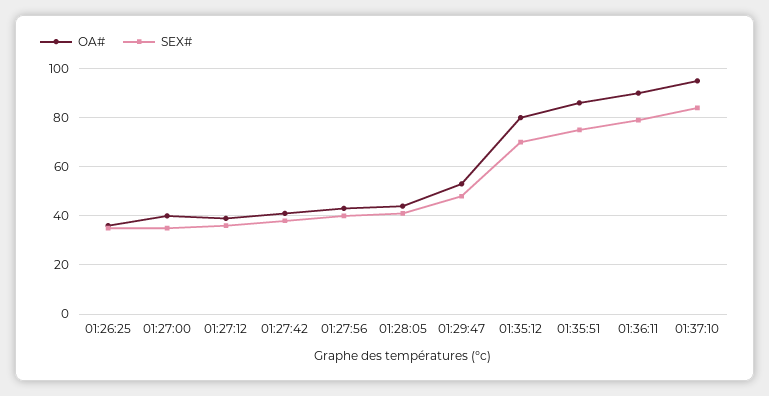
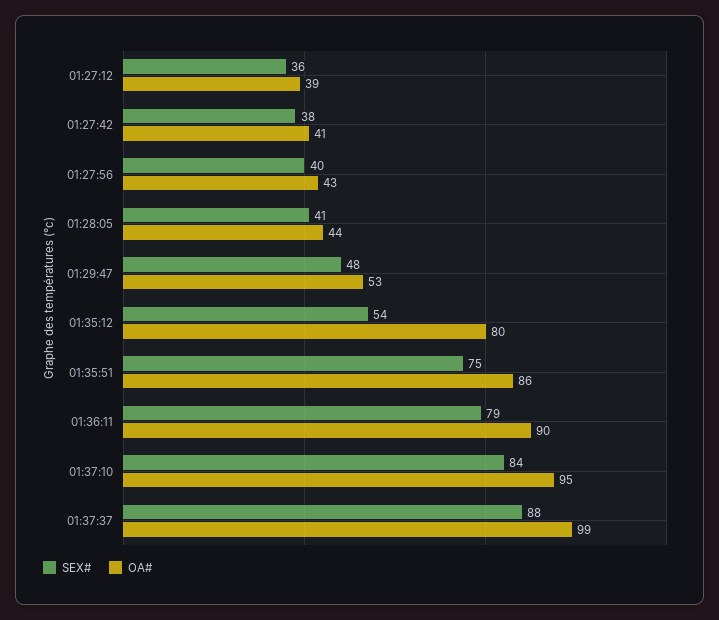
OA#, 01:26:25: 35 -> none
SEX#, 01:26:25: 35 -> none
OA#, 01:27:00: 40 -> none
SEX#, 01:27:00: 35 -> none
SEX#, 01:35:12: 70 -> 54
SEX#, 01:37:37: none -> 88
OA#, 01:37:37: none -> 99

